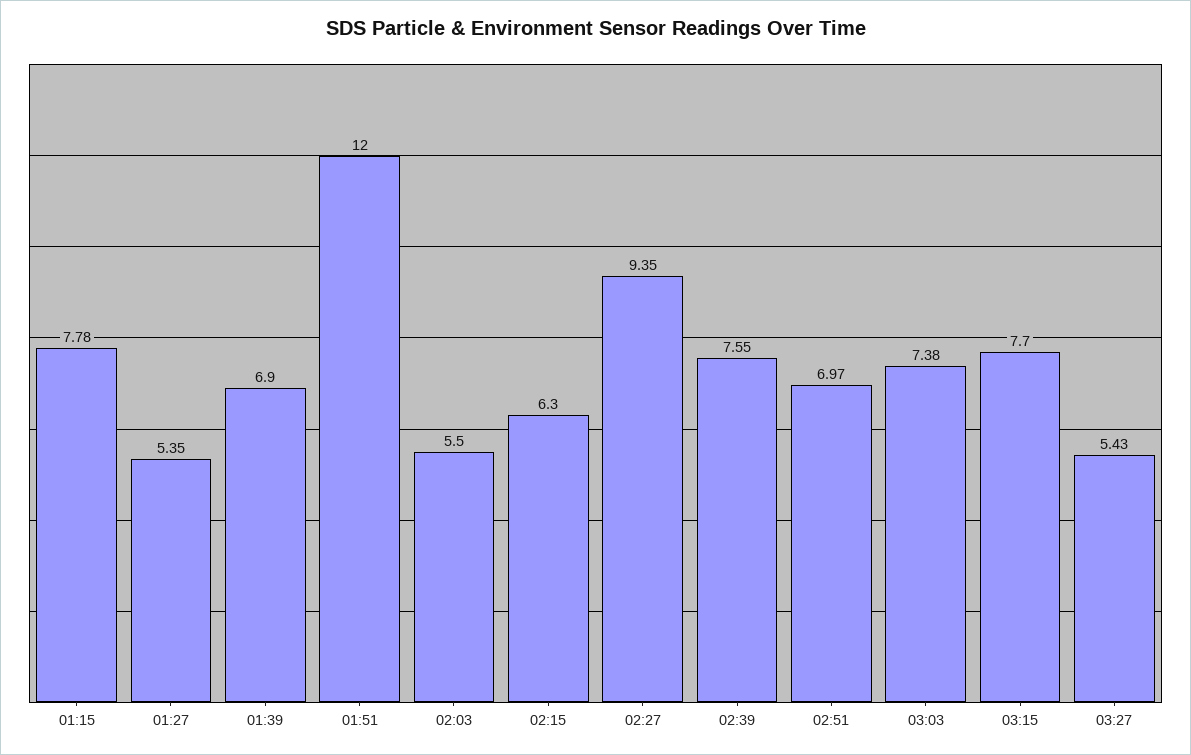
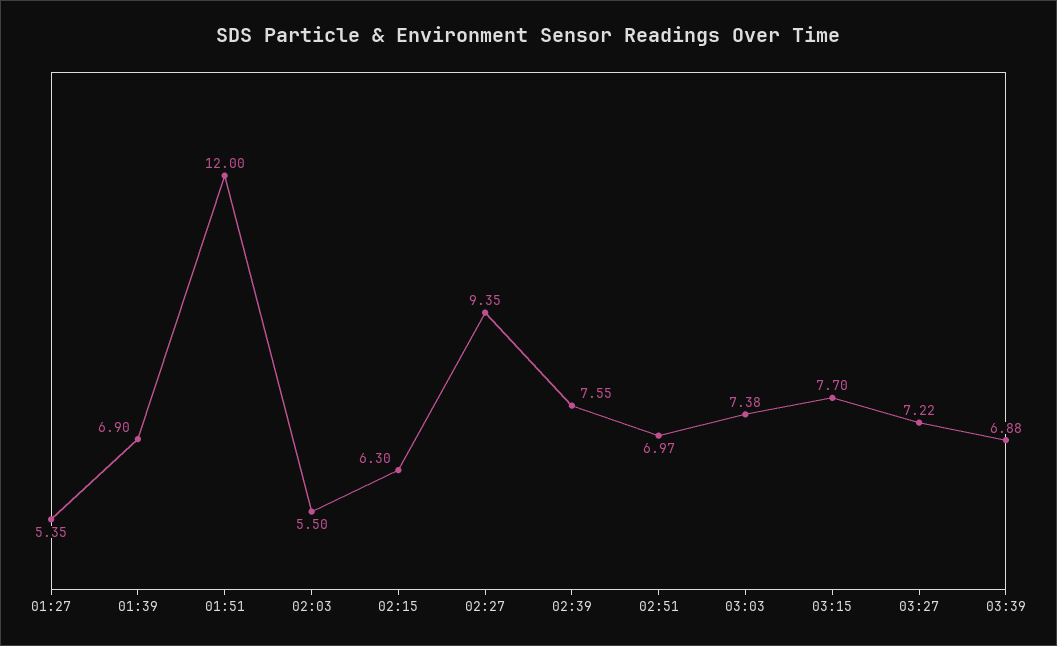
01:15: 7.78 -> none
03:27: 5.43 -> 7.22
03:39: none -> 6.88

